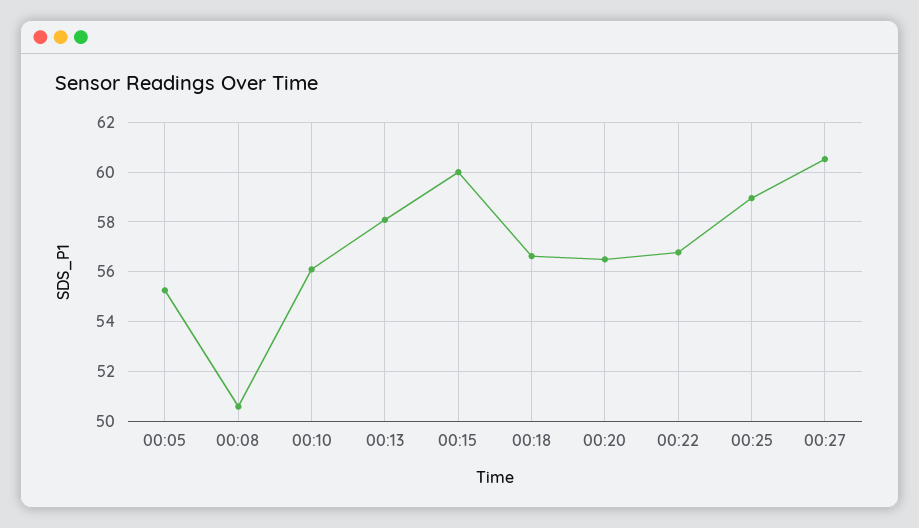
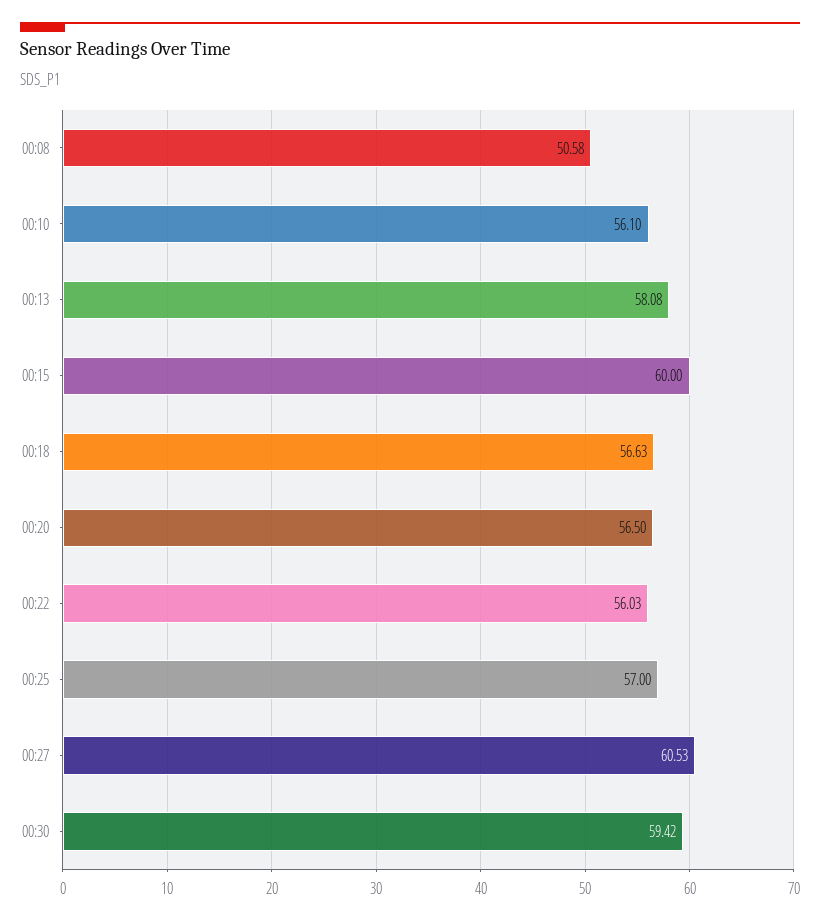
00:05: 55.25 -> none
00:22: 56.75 -> 56.03
00:25: 59 -> 57
00:30: none -> 59.42

